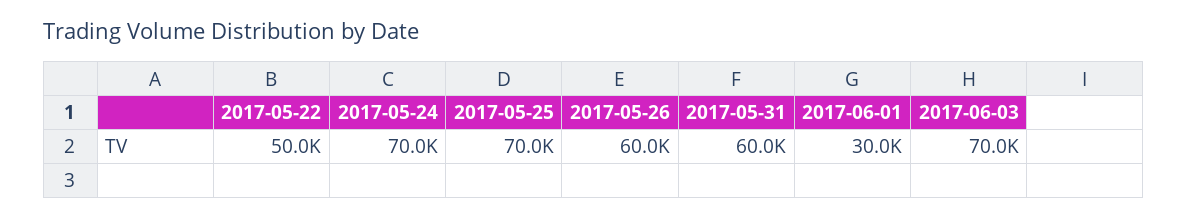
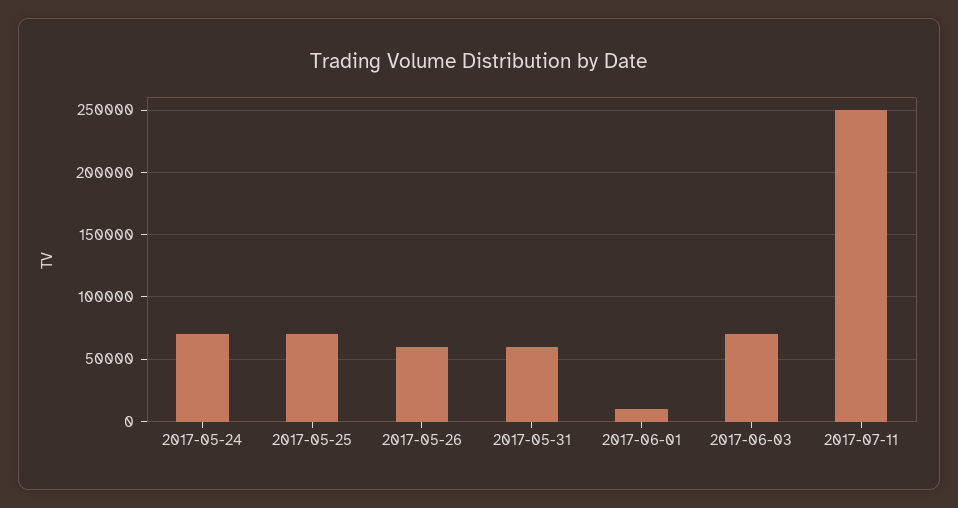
2017-05-22: 50000 -> none
2017-06-01: 30000 -> 10000
2017-07-11: none -> 250000

